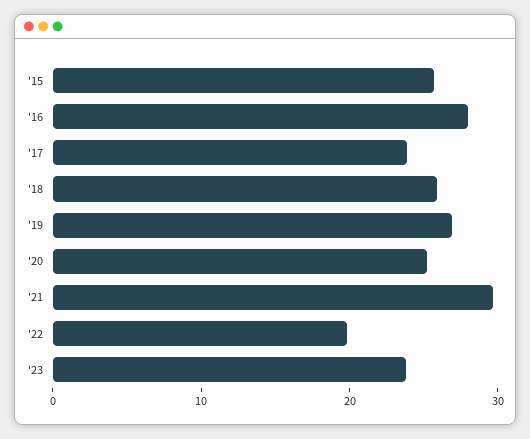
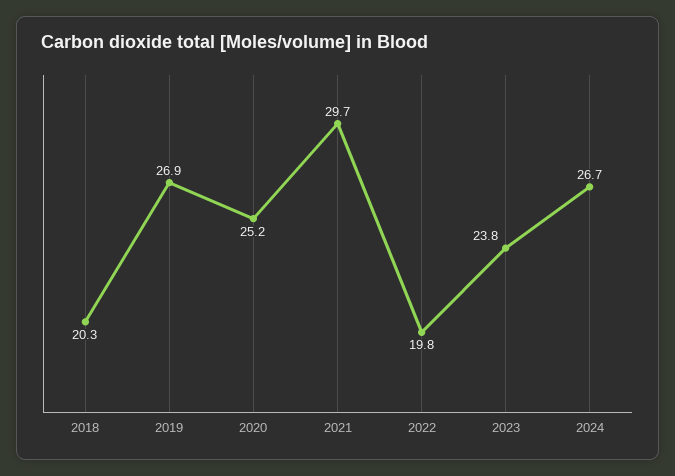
'15: 26 -> none
'16: 28 -> none
'17: 24 -> none
'18: 26 -> 20.3
2024: none -> 26.7

